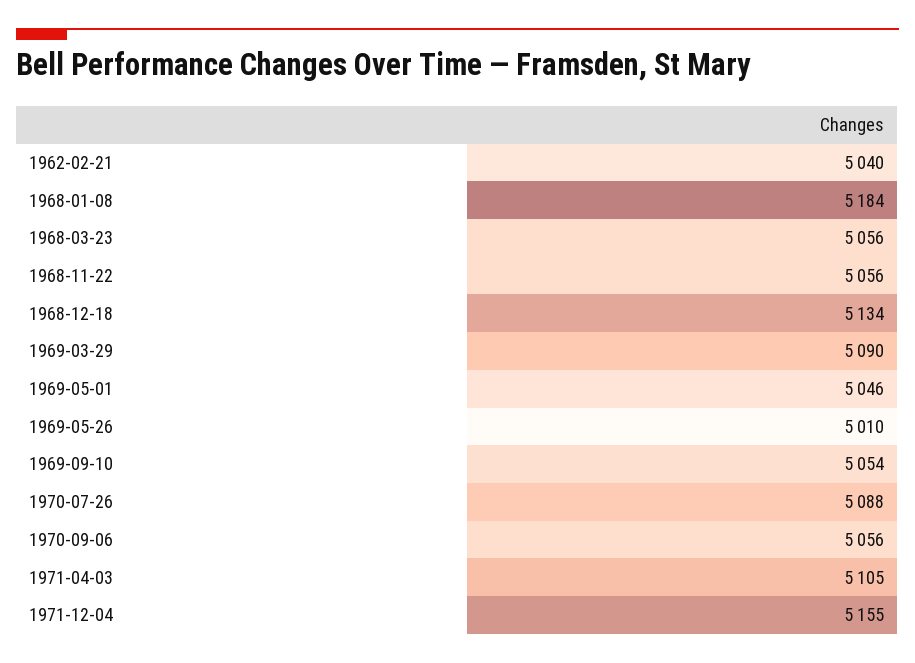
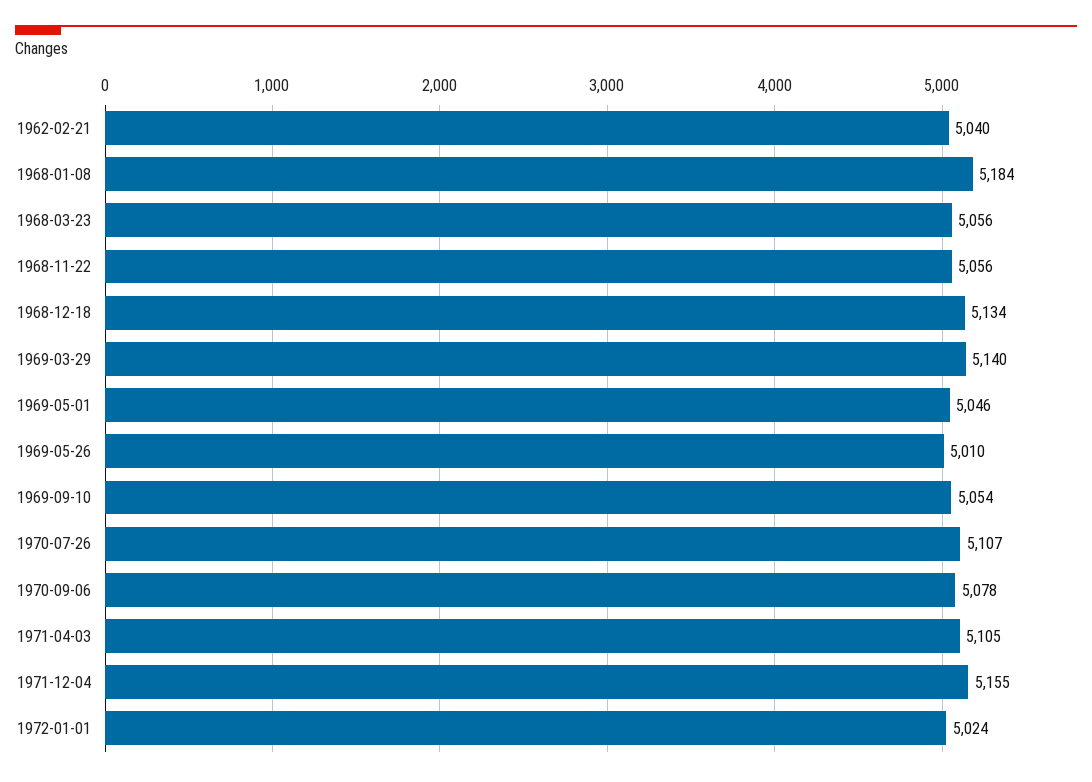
1969-03-29: 5090 -> 5140
1970-07-26: 5088 -> 5107
1970-09-06: 5056 -> 5078
1972-01-01: none -> 5024

